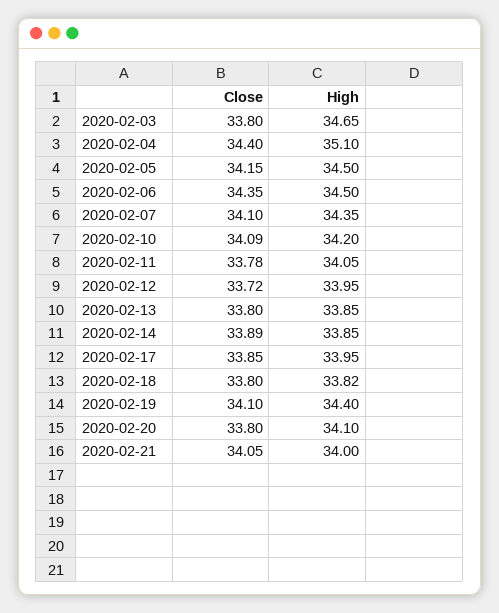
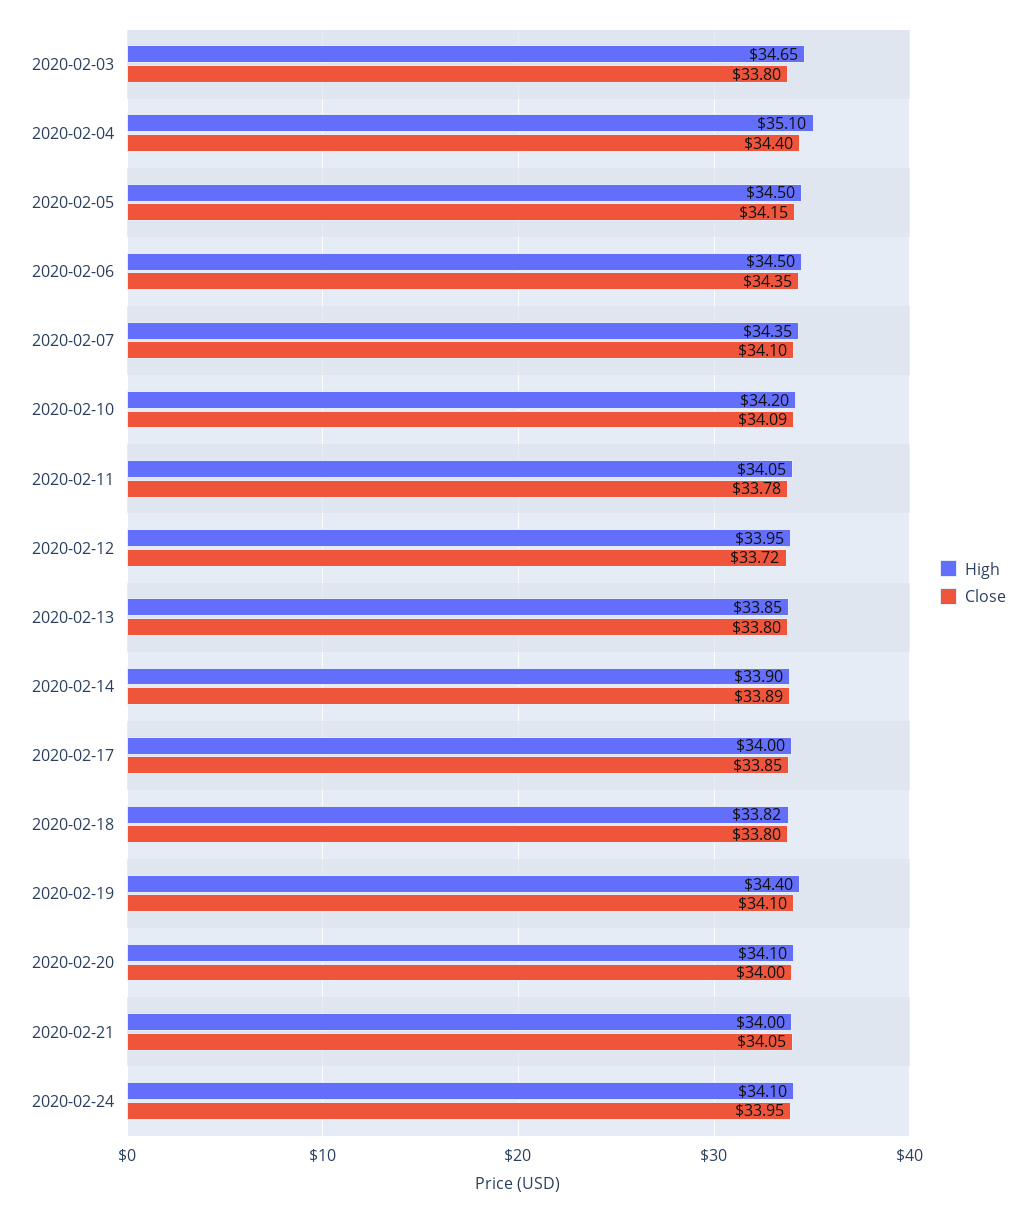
High, 2020-02-14: 33.85 -> 33.9
High, 2020-02-17: 33.95 -> 34
Close, 2020-02-20: 33.8 -> 34
High, 2020-02-24: none -> 34.1
Close, 2020-02-24: none -> 33.95

